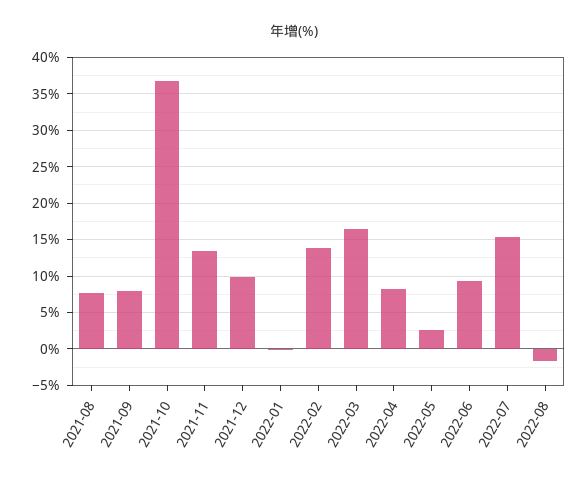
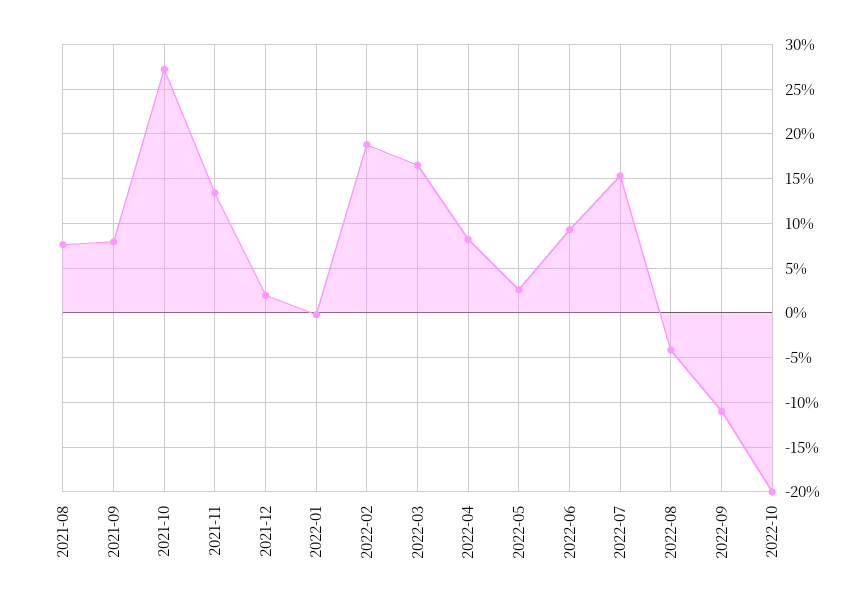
2021-10: 37 -> 27
2021-12: 10 -> 2
2022-02: 14 -> 19
2022-08: -2 -> -4
2022-09: none -> -11
2022-10: none -> -20

